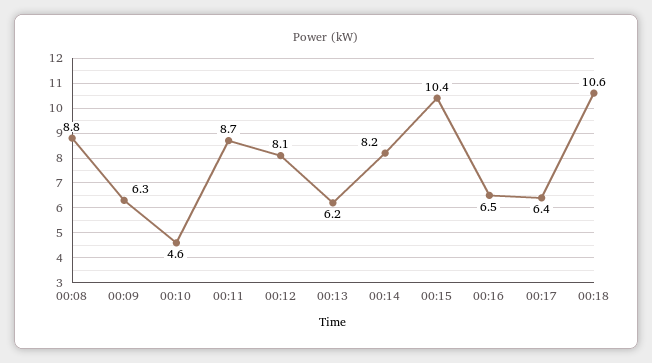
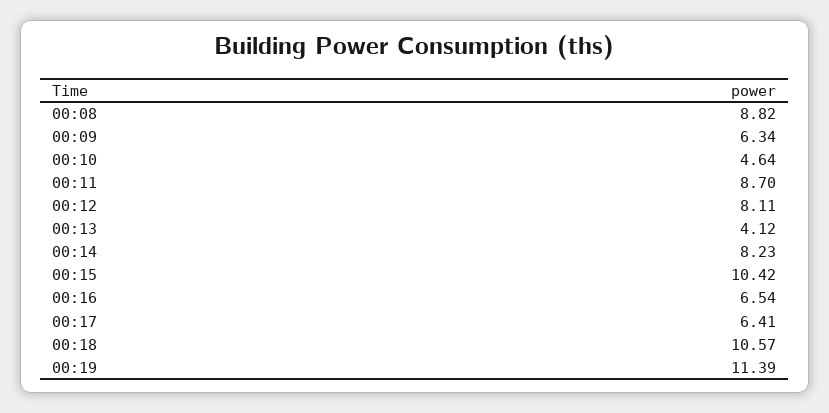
00:13: 6.2 -> 4.12
00:19: none -> 11.39

